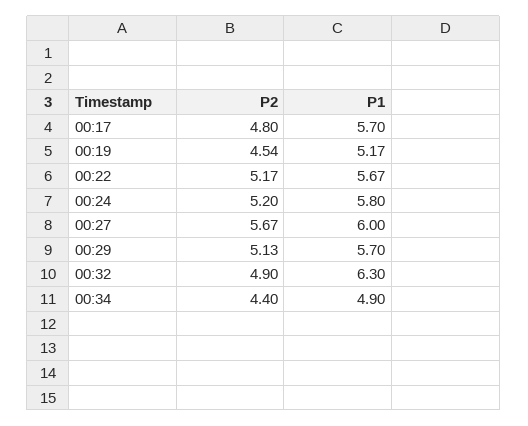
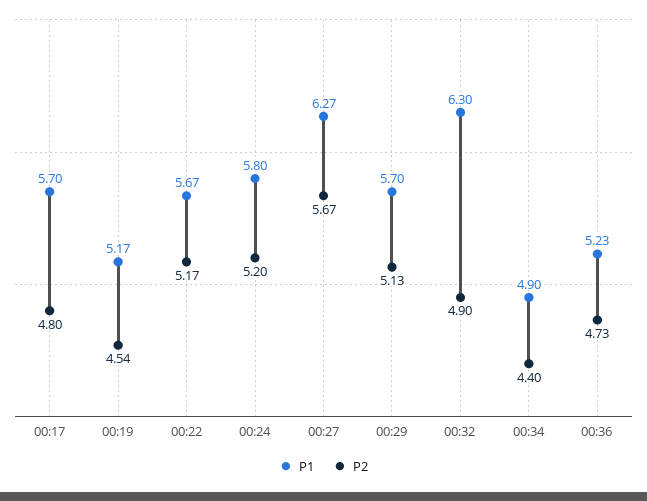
P1, 00:27: 6 -> 6.27
P1, 00:36: none -> 5.23
P2, 00:36: none -> 4.73

